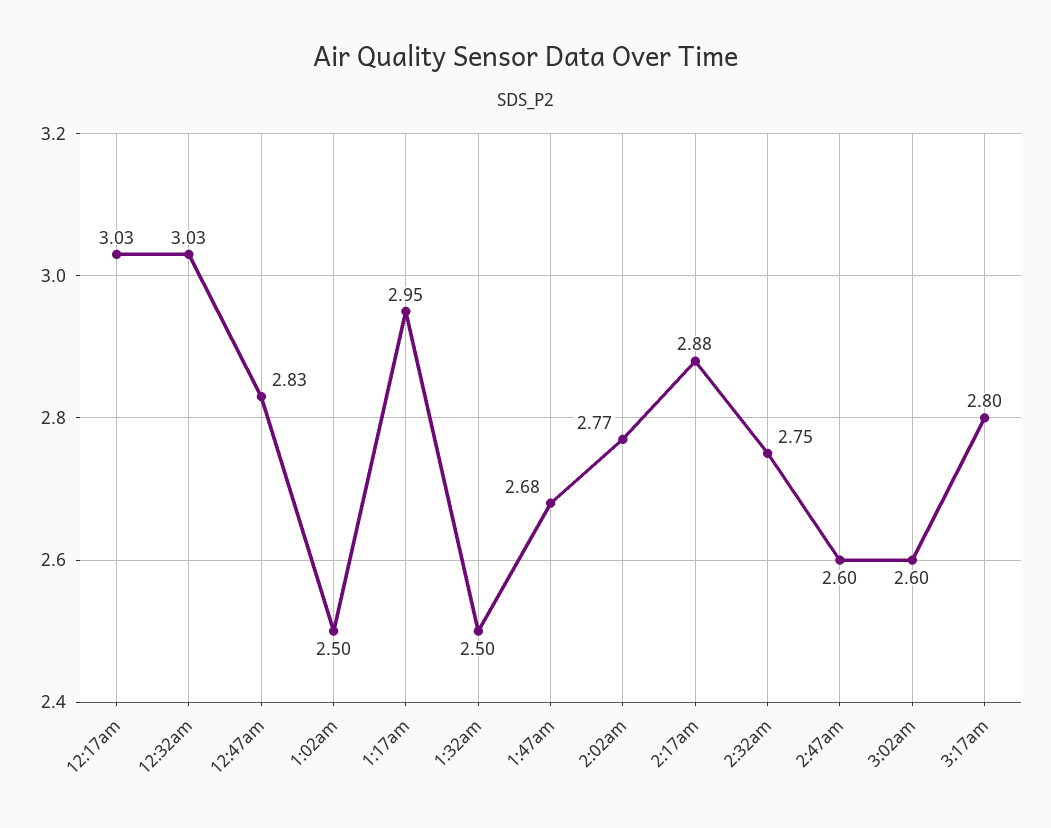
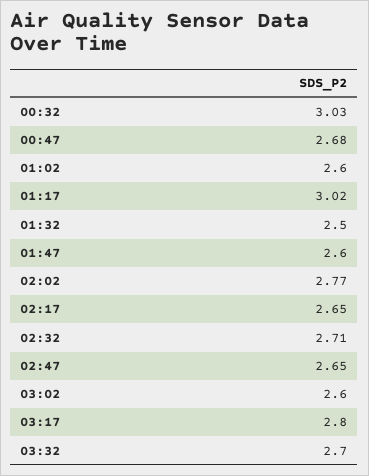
12:17am: 3.03 -> none
12:47am: 2.83 -> 2.68
1:02am: 2.5 -> 2.6
1:17am: 2.95 -> 3.02
1:47am: 2.68 -> 2.6
2:17am: 2.88 -> 2.65
2:32am: 2.75 -> 2.71
2:47am: 2.6 -> 2.65
03:32: none -> 2.7

